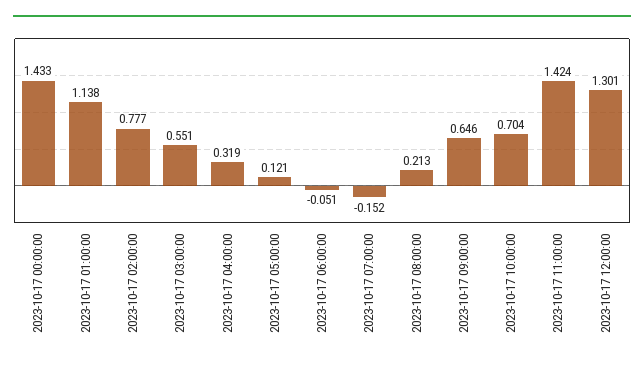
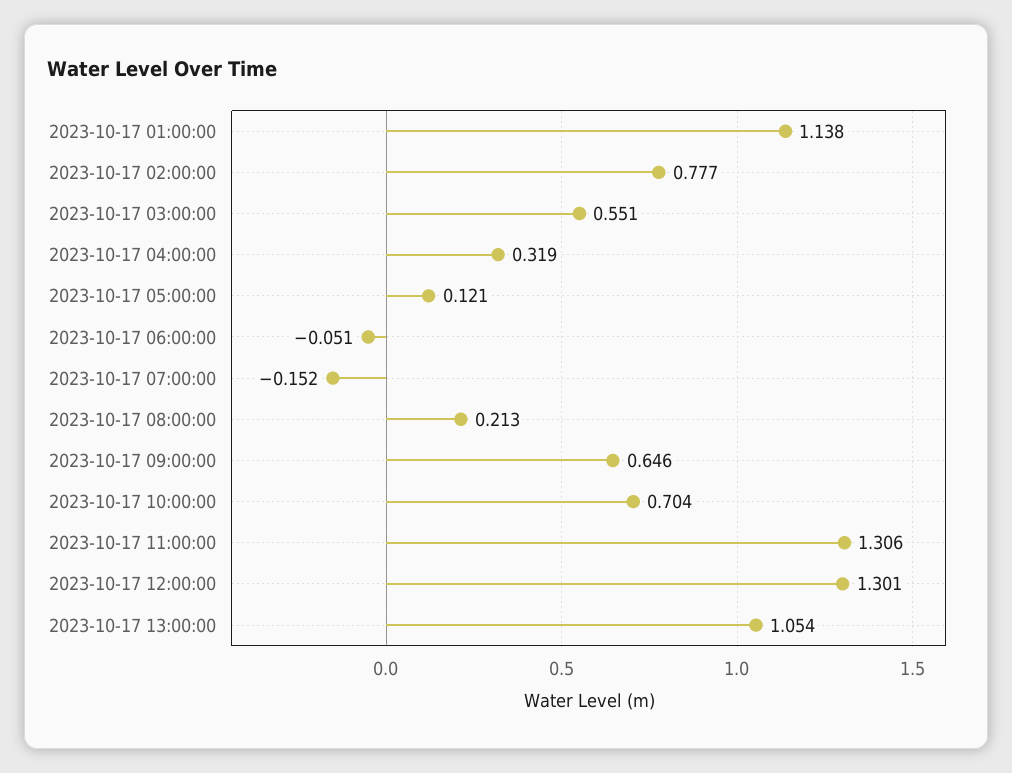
2023-10-17 00:00:00: 1.433 -> none
2023-10-17 11:00:00: 1.424 -> 1.306
2023-10-17 13:00:00: none -> 1.054

